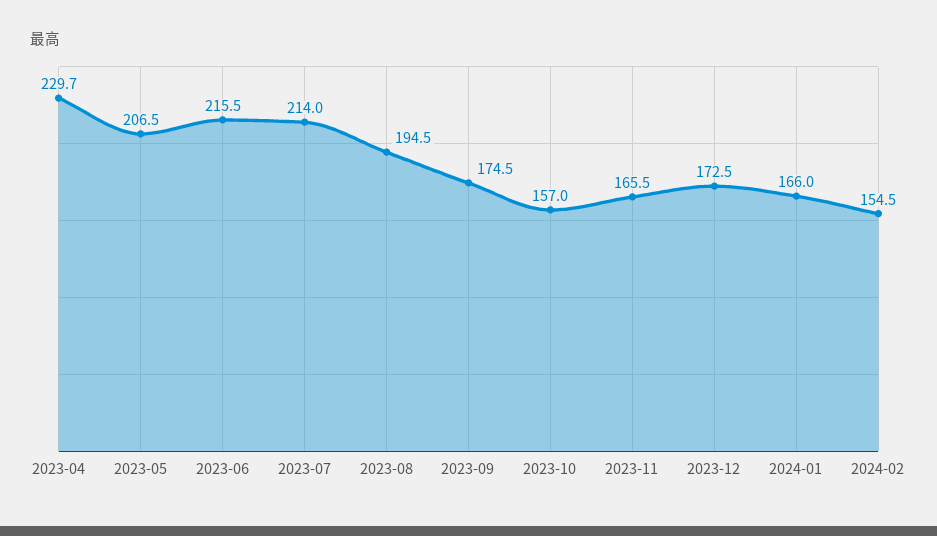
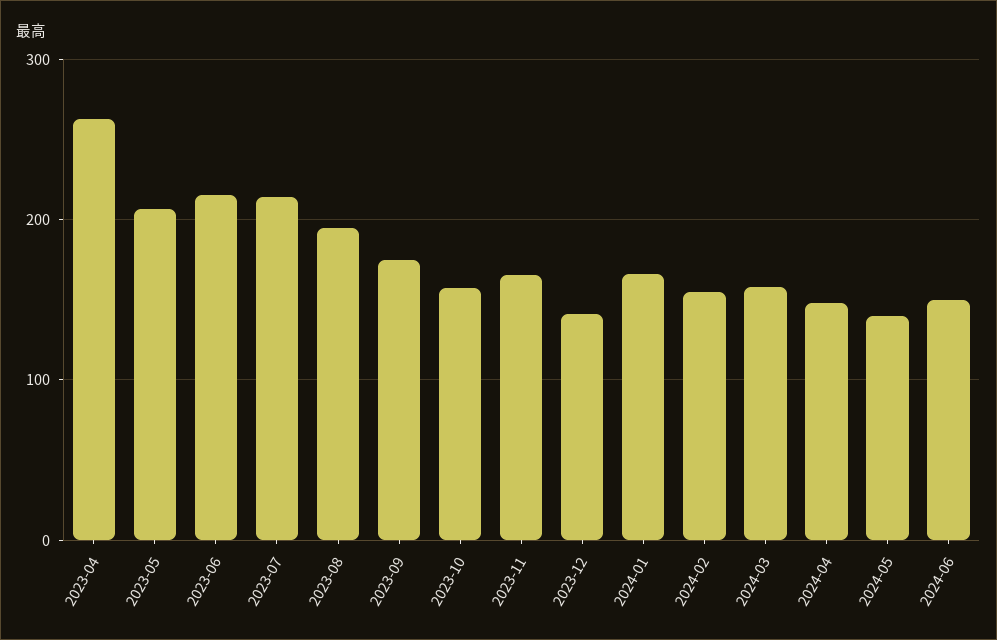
2023-04: 229.7 -> 260
2023-12: 172.5 -> 140
2024-03: none -> 160
2024-04: none -> 150
2024-05: none -> 140
2024-06: none -> 150

